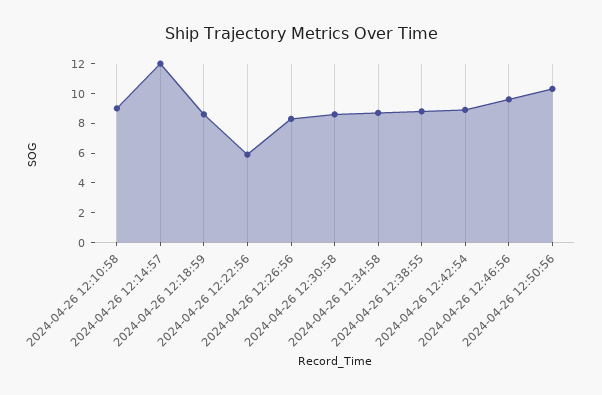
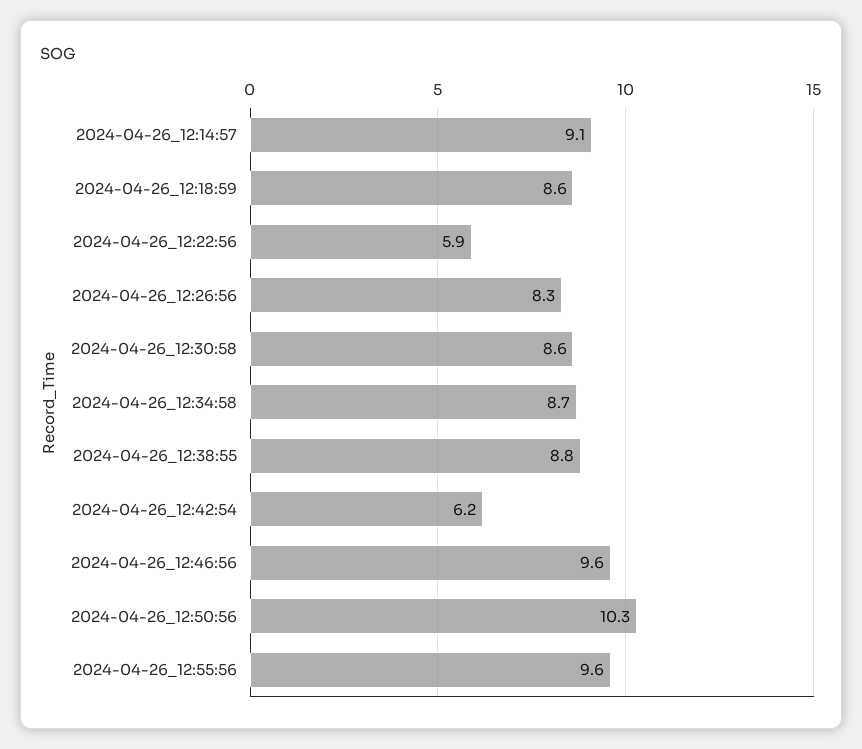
2024-04-26 12:10:58: 9 -> none
2024-04-26 12:14:57: 12 -> 9.1
2024-04-26 12:42:54: 9 -> 6.2
2024-04-26_12:55:56: none -> 9.6

